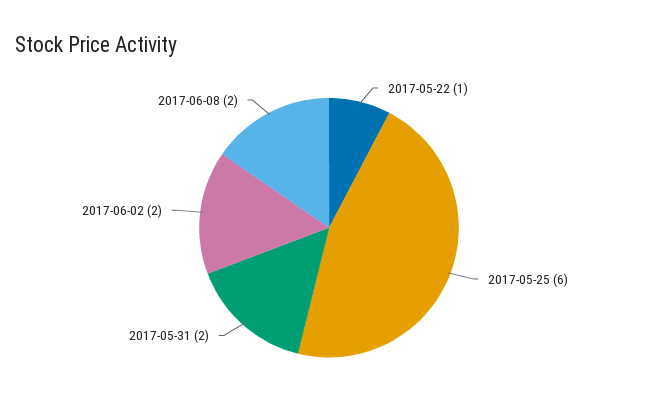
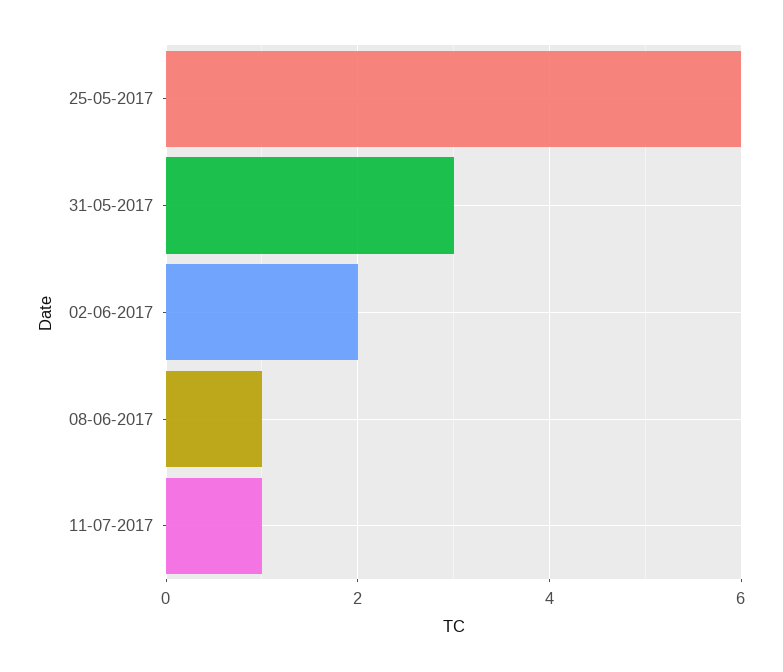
2017-05-22: 1 -> none
2017-05-31: 2 -> 3
2017-06-08: 2 -> 1
11-07-2017: none -> 1

